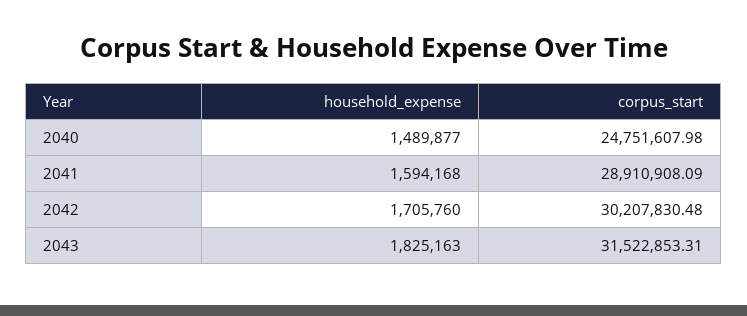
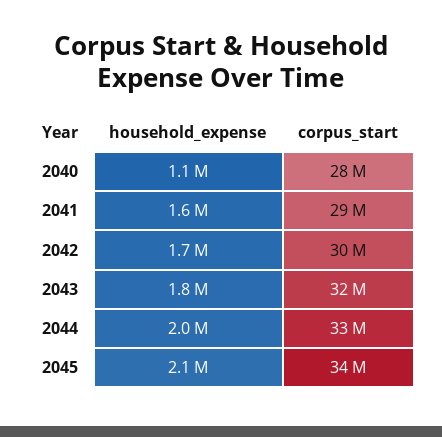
household_expense, 2040: 1489877 -> 1100000
corpus_start, 2040: 24751607.98 -> 28000000
household_expense, 2044: none -> 2000000
corpus_start, 2044: none -> 33000000
household_expense, 2045: none -> 2100000
corpus_start, 2045: none -> 34000000

